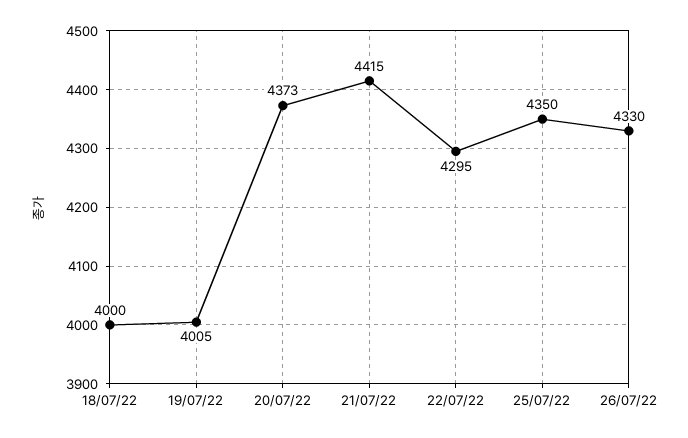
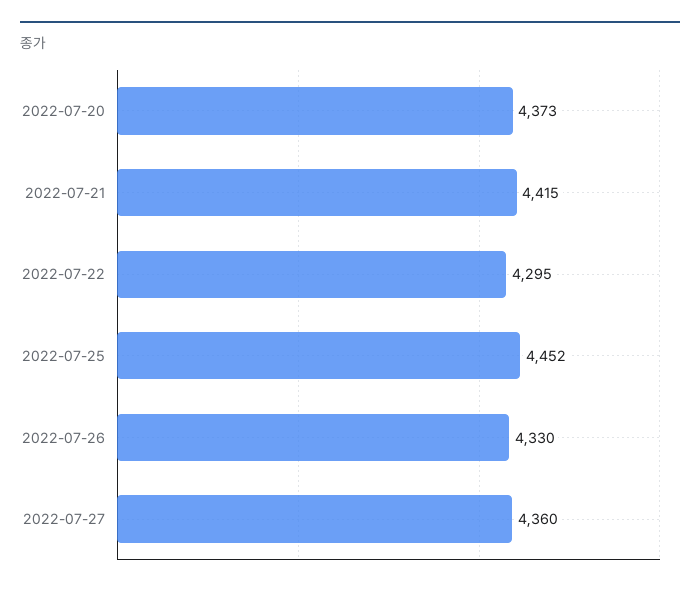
18/07/22: 4000 -> none
19/07/22: 4005 -> none
25/07/22: 4350 -> 4452
2022-07-27: none -> 4360

